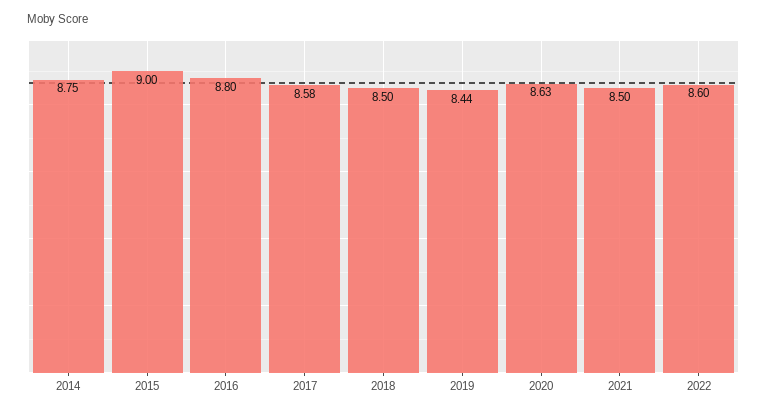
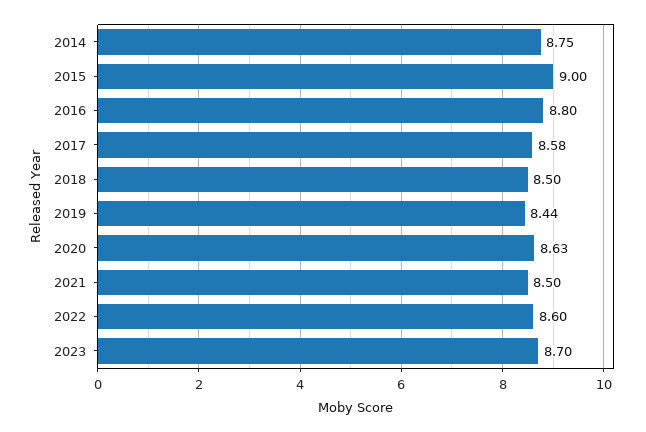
2023: none -> 8.7

